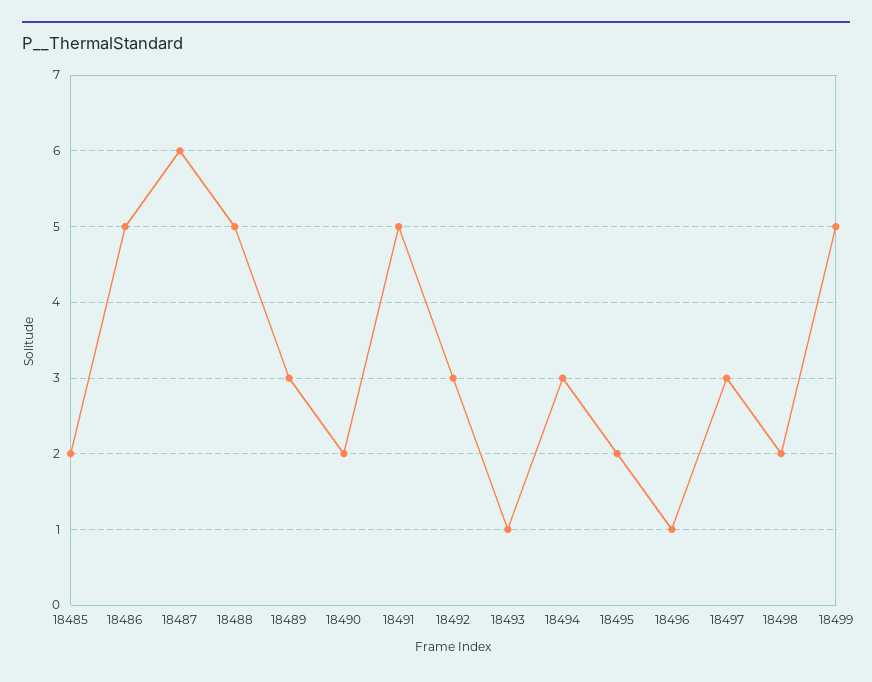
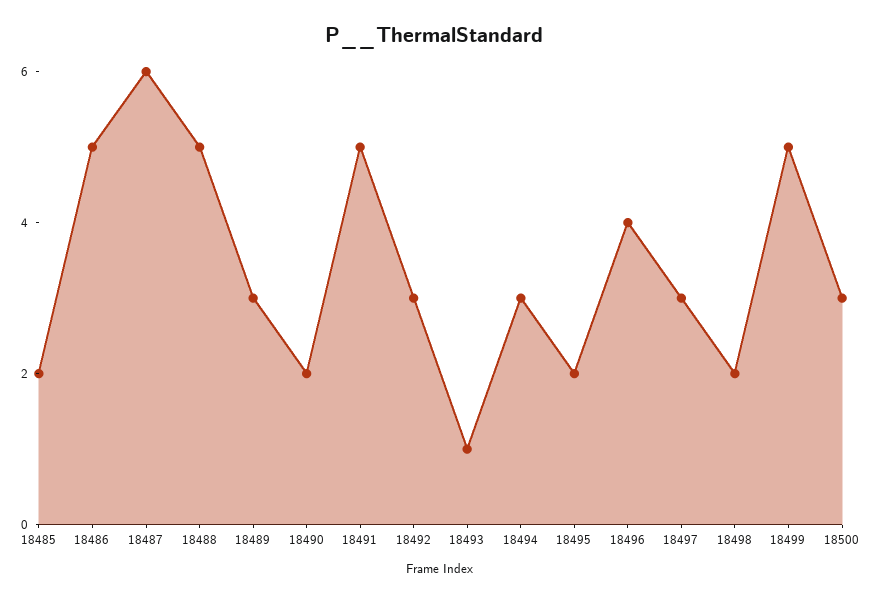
18496: 1 -> 4
18500: none -> 3

